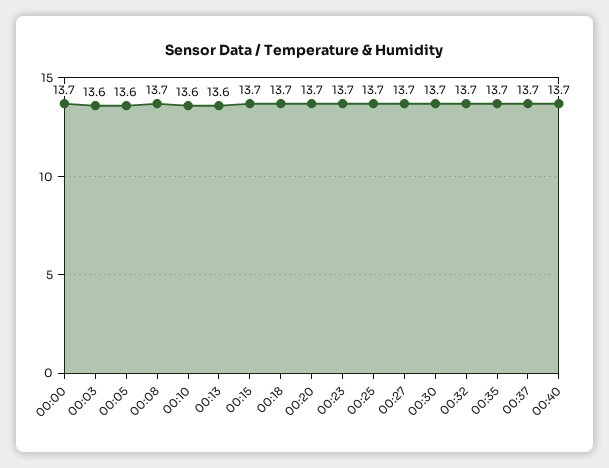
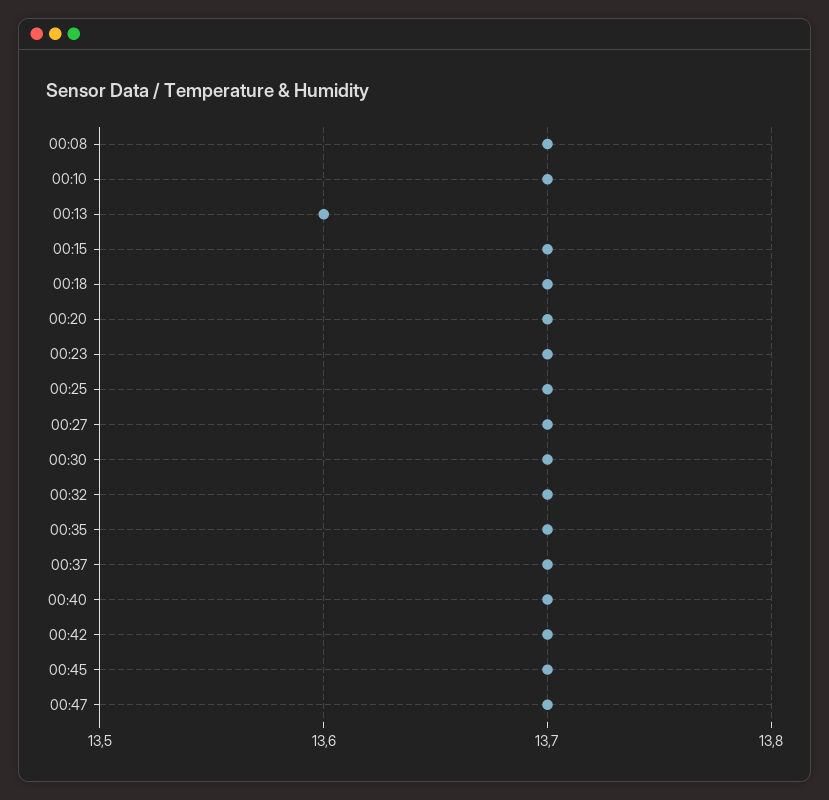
00:00: 13.7 -> none
00:03: 13.6 -> none
00:05: 13.6 -> none
00:10: 13.6 -> 13.7
00:42: none -> 13.7
00:45: none -> 13.7
00:47: none -> 13.7

